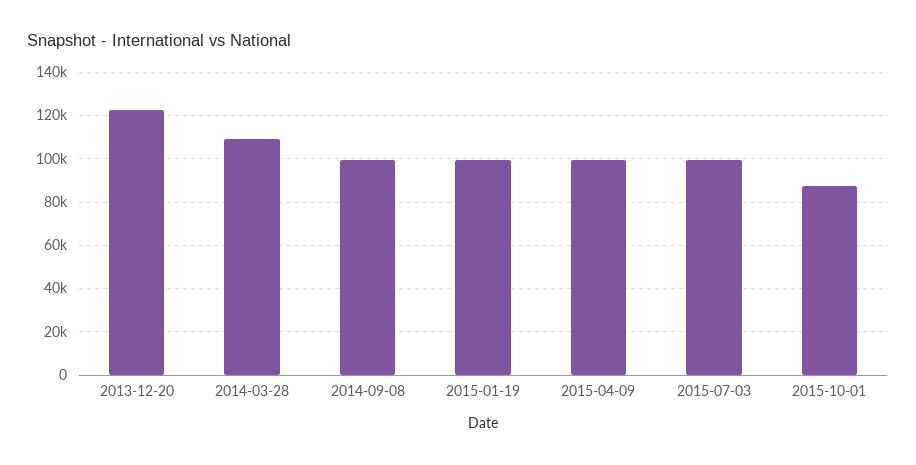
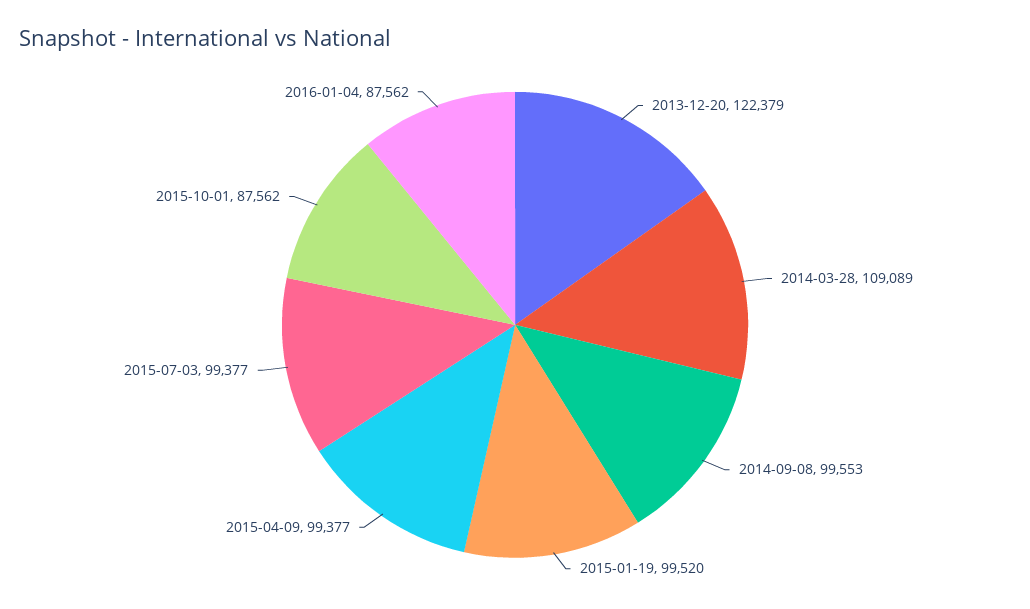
2016-01-04: none -> 87562

